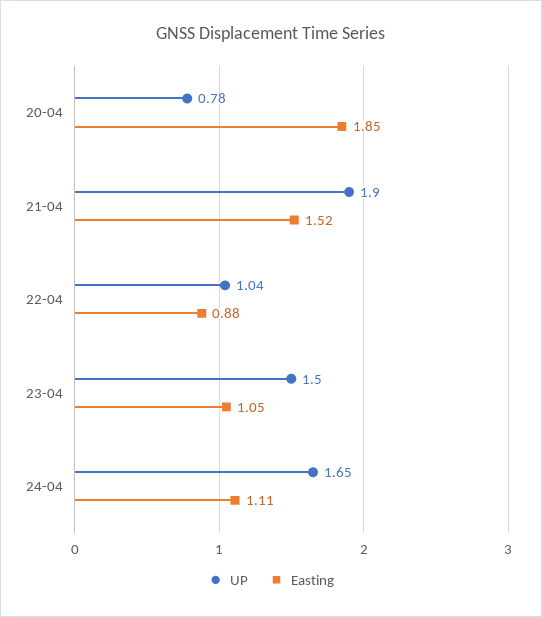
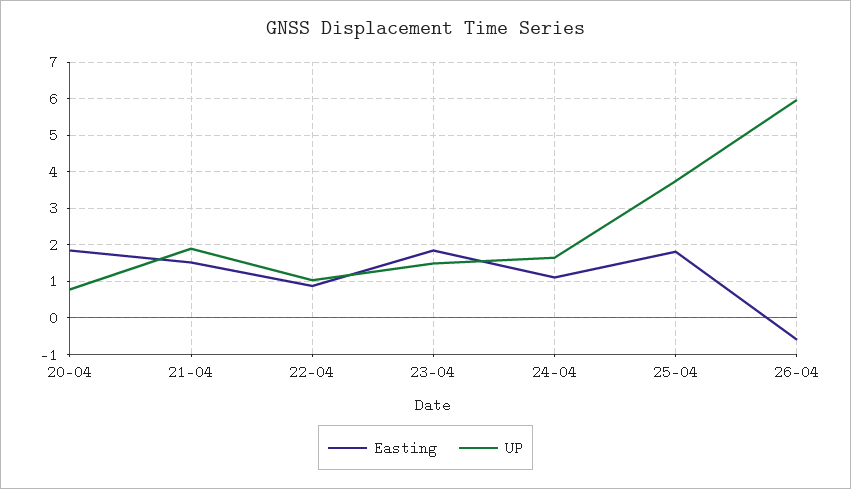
Easting, 23-04: 1.05 -> 1.8
Easting, 25-04: none -> 1.8
UP, 25-04: none -> 3.8
Easting, 26-04: none -> -0.6
UP, 26-04: none -> 6

